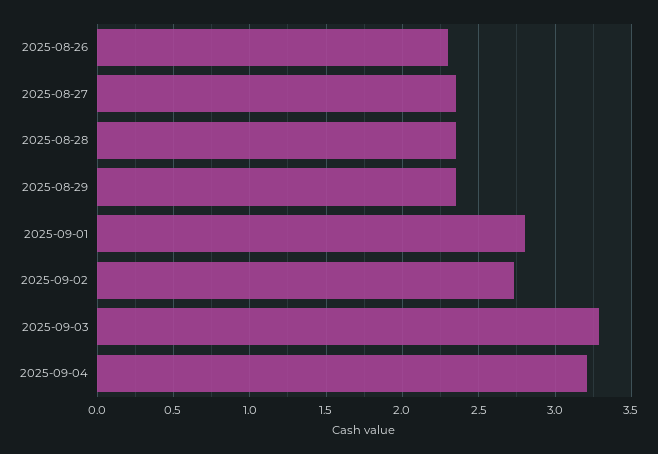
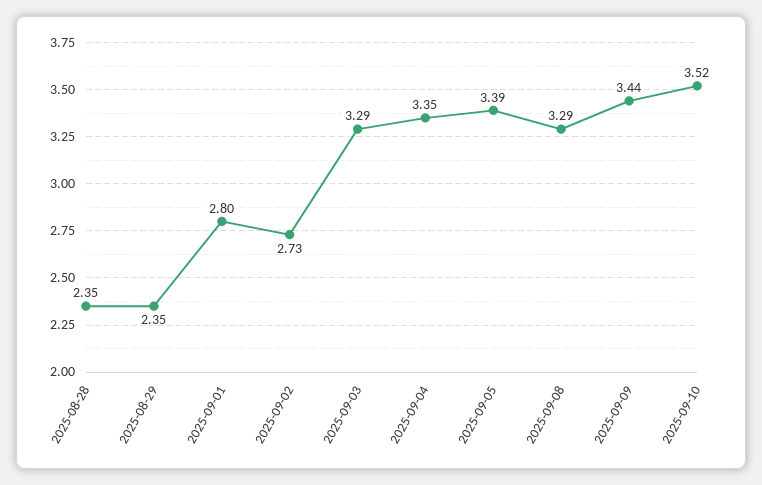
2025-08-26: 2.3 -> none
2025-08-27: 2.35 -> none
2025-09-04: 3.2 -> 3.35
2025-09-05: none -> 3.39
2025-09-08: none -> 3.29
2025-09-09: none -> 3.44
2025-09-10: none -> 3.52

